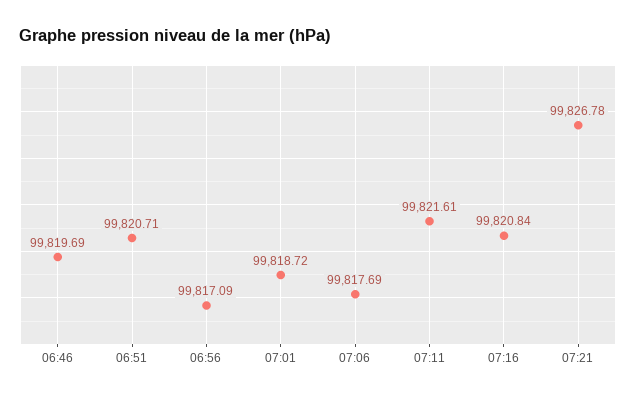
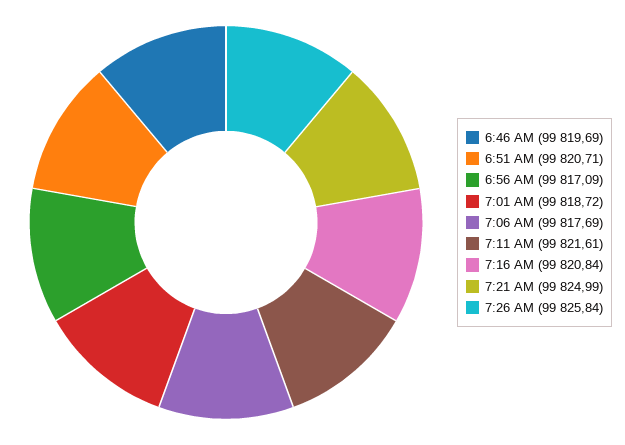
07:21: 99826.78 -> 99824.99
7:26 AM: none -> 99825.84

